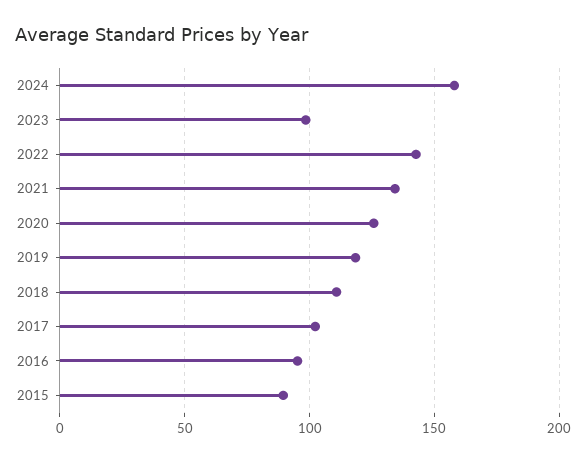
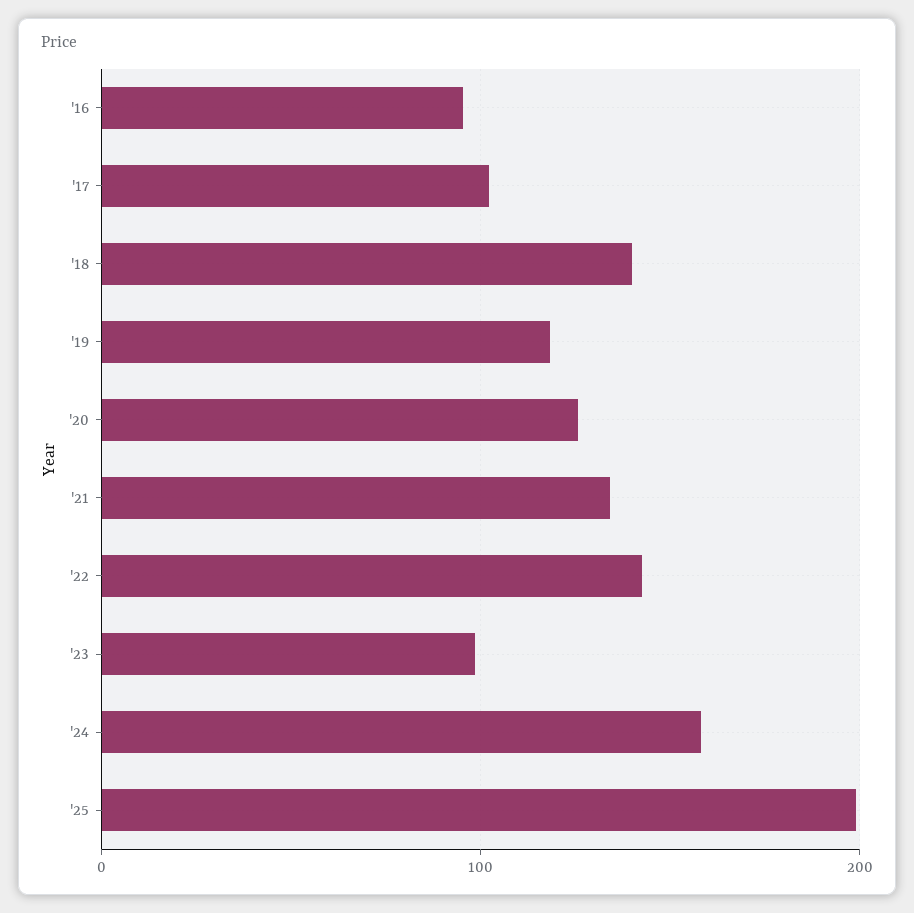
2018: 110 -> 140
2015: 90 -> none
'25: none -> 200

